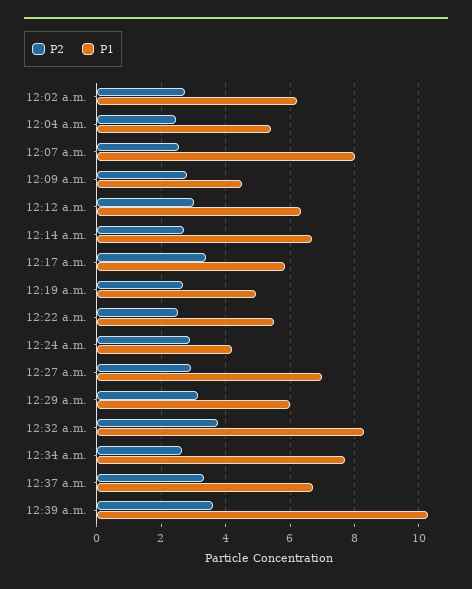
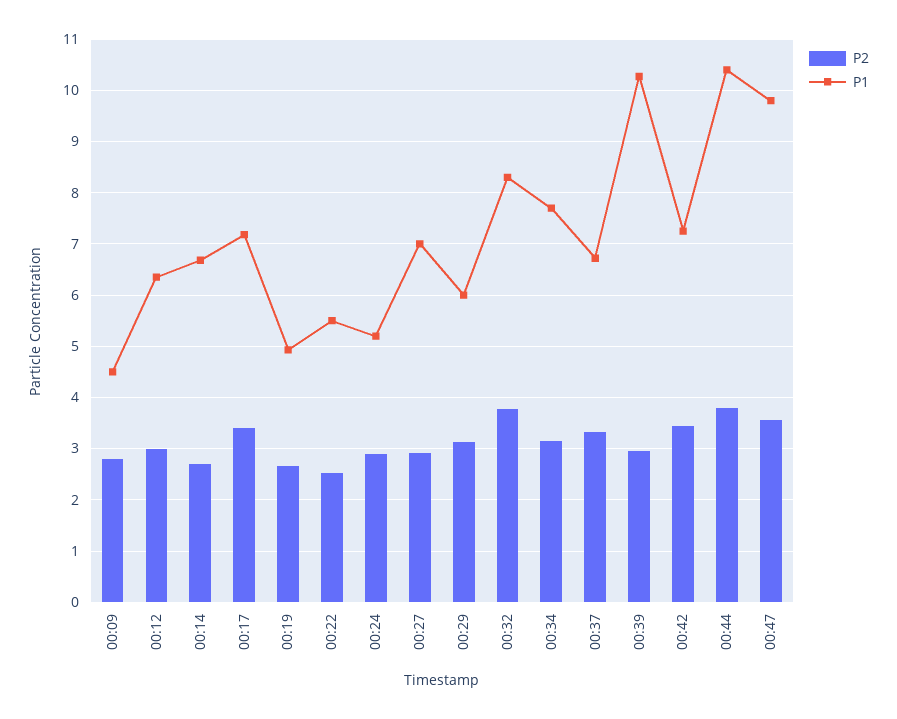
P2, 12:02 a.m.: 2.8 -> none
P1, 12:02 a.m.: 6.2 -> none
P2, 12:04 a.m.: 2.4 -> none
P1, 12:04 a.m.: 5.4 -> none
P2, 12:07 a.m.: 2.6 -> none
P1, 12:07 a.m.: 8 -> none
P1, 12:17 a.m.: 5.8 -> 7.2
P1, 12:24 a.m.: 4.2 -> 5.2
P2, 12:34 a.m.: 2.6 -> 3.2
P2, 12:39 a.m.: 3.6 -> 3
P2, 00:42: none -> 3.4
P1, 00:42: none -> 7.2
P2, 00:44: none -> 3.8
P1, 00:44: none -> 10.4
P2, 00:47: none -> 3.6
P1, 00:47: none -> 9.8

